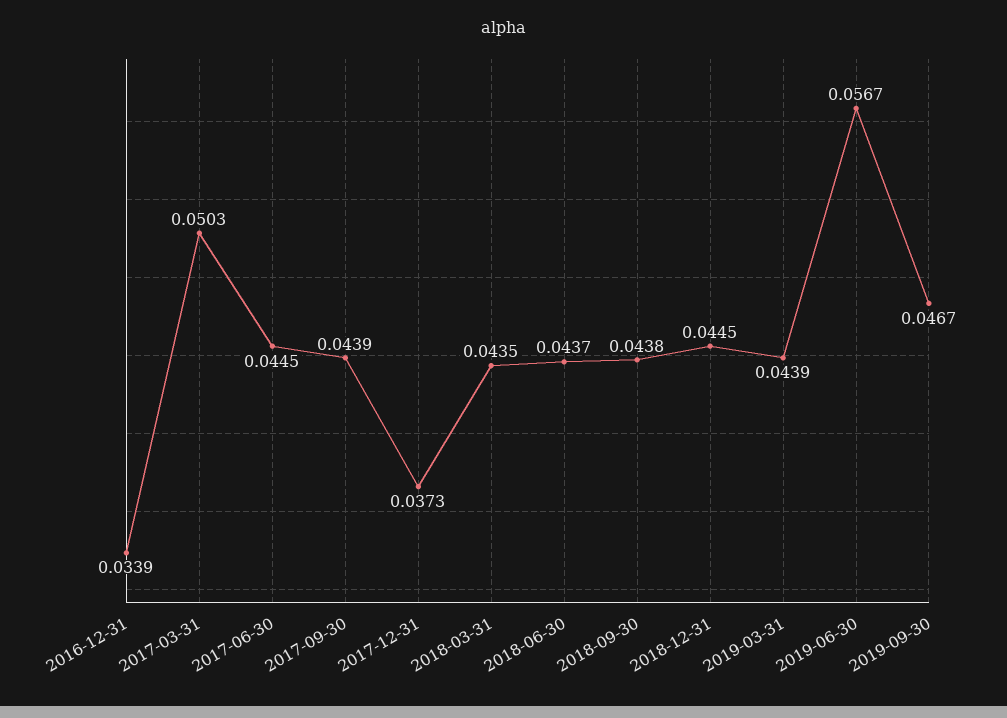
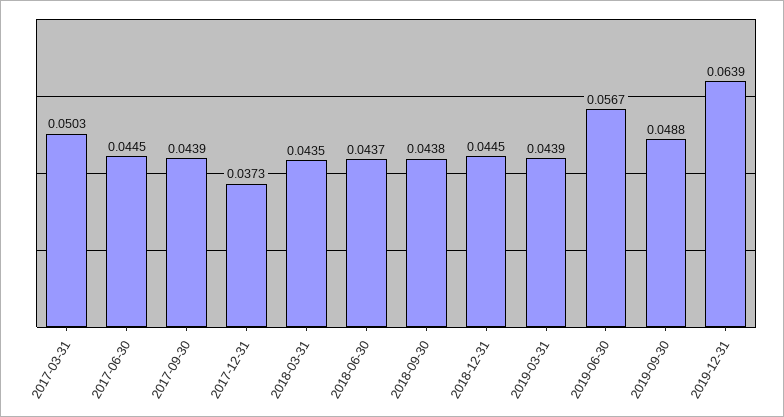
2016-12-31: 0.0339 -> none
2019-09-30: 0.0467 -> 0.0488
2019-12-31: none -> 0.0639

